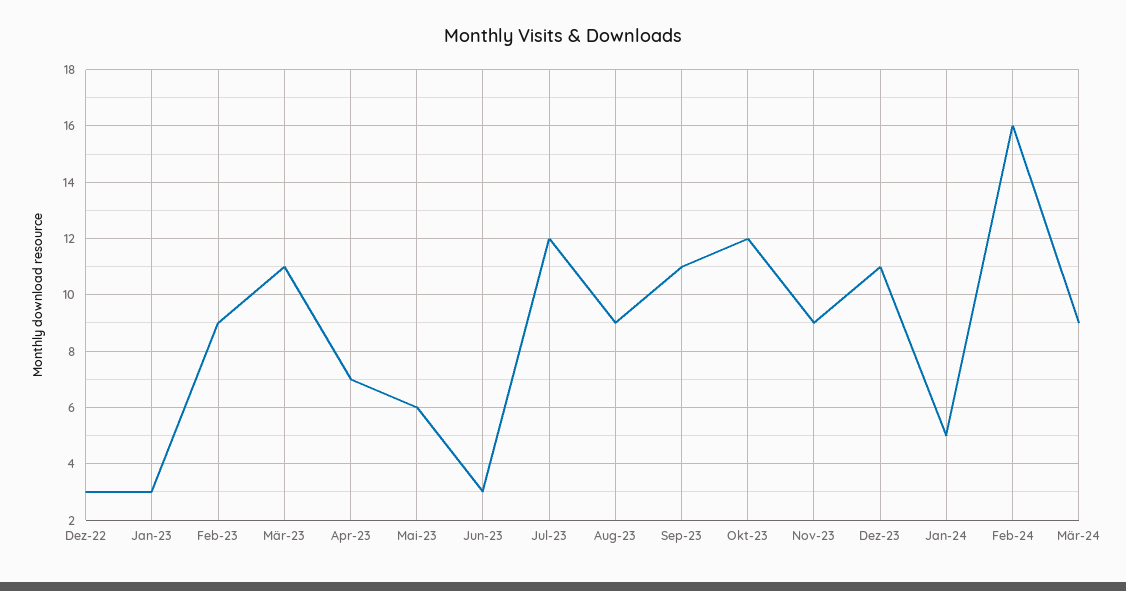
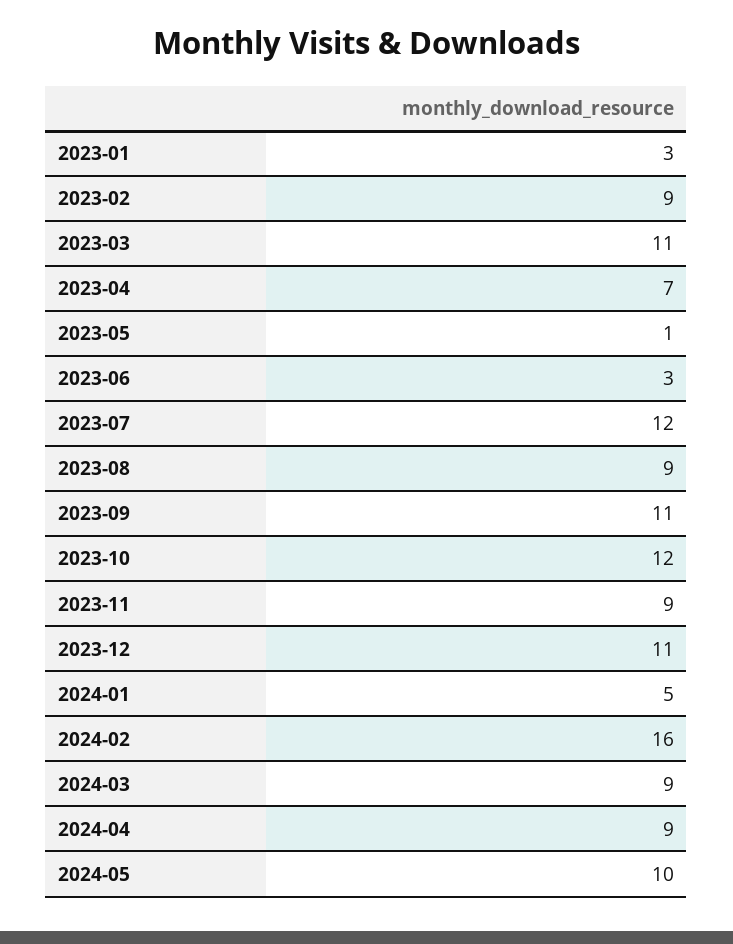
Dez-22: 3 -> none
Mai-23: 6 -> 1
2024-04: none -> 9
2024-05: none -> 10

